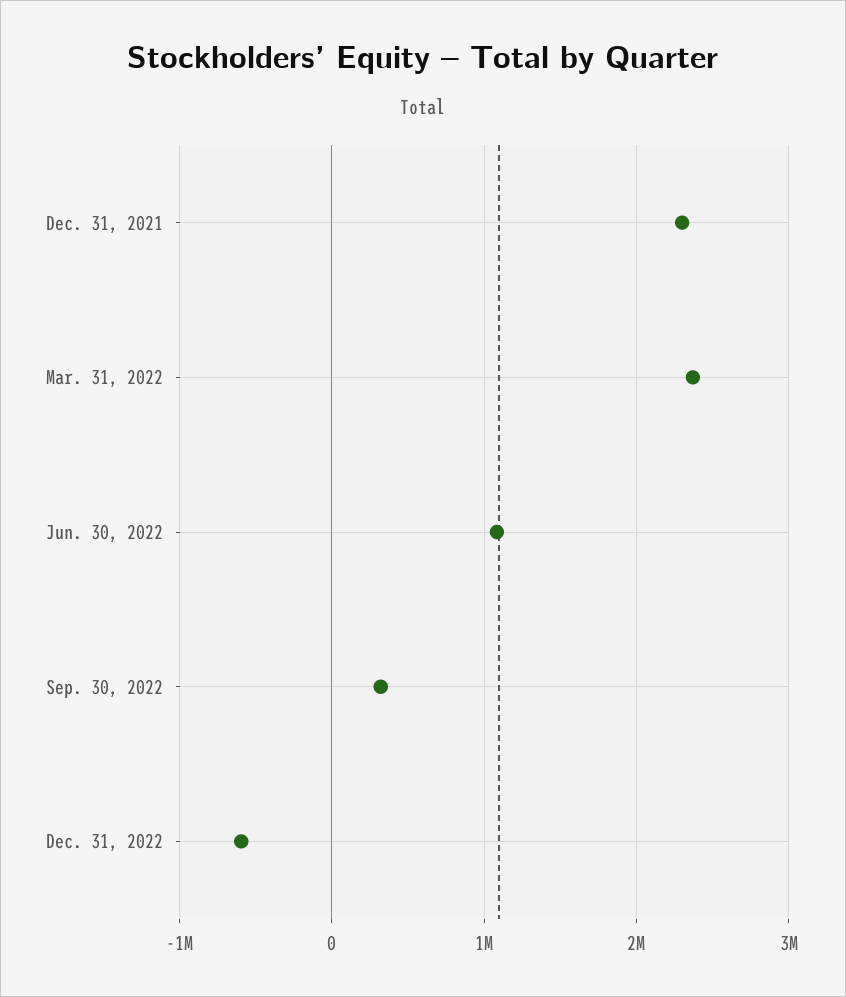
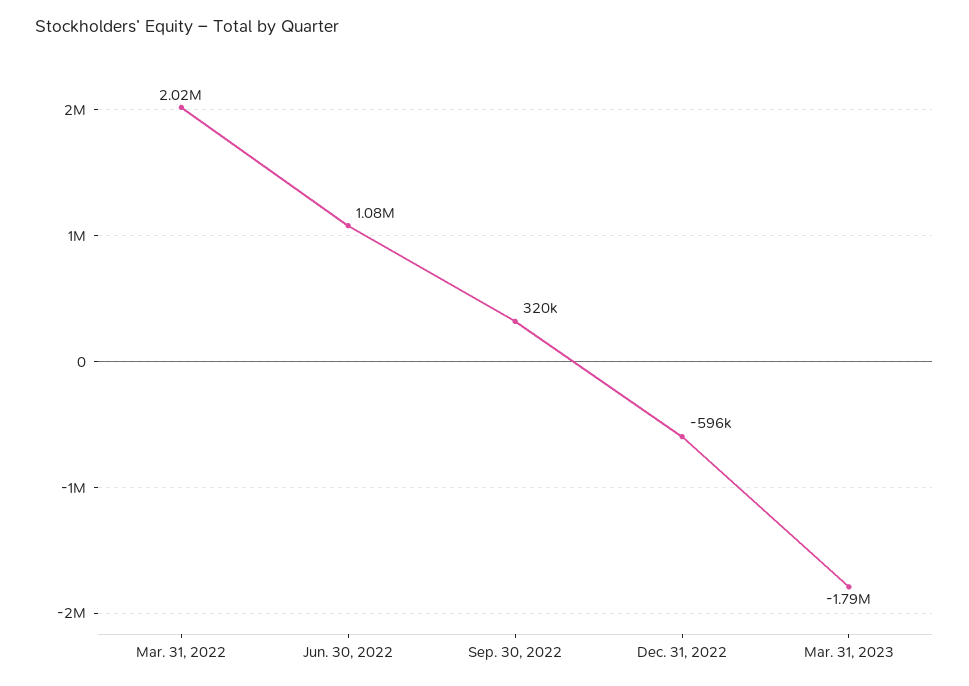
Dec. 31, 2021: 2300000 -> none
Mar. 31, 2022: 2400000 -> 2020000
Mar. 31, 2023: none -> -1790000

